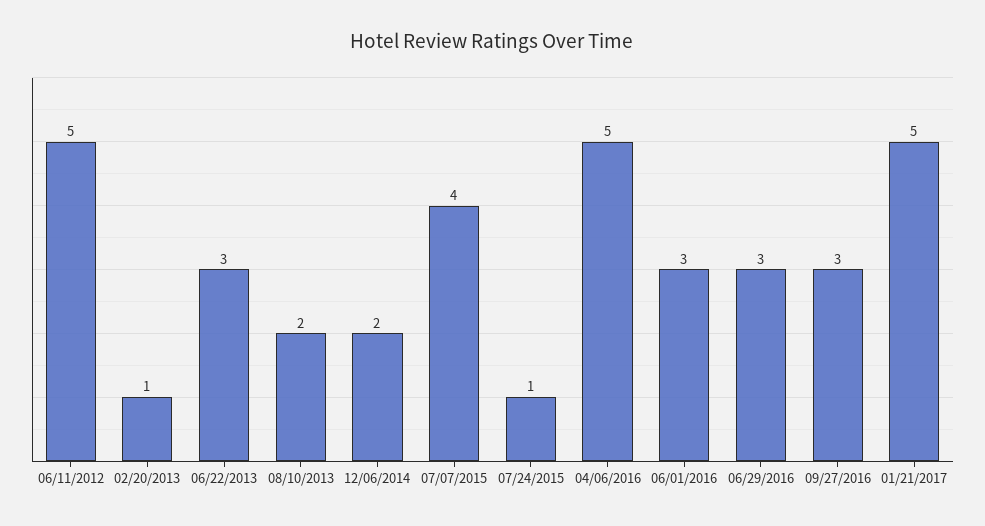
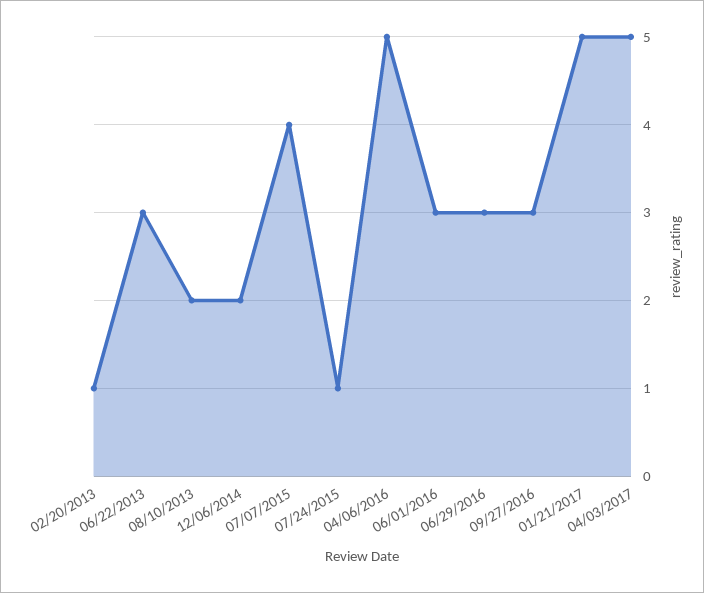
06/11/2012: 5 -> none
04/03/2017: none -> 5

